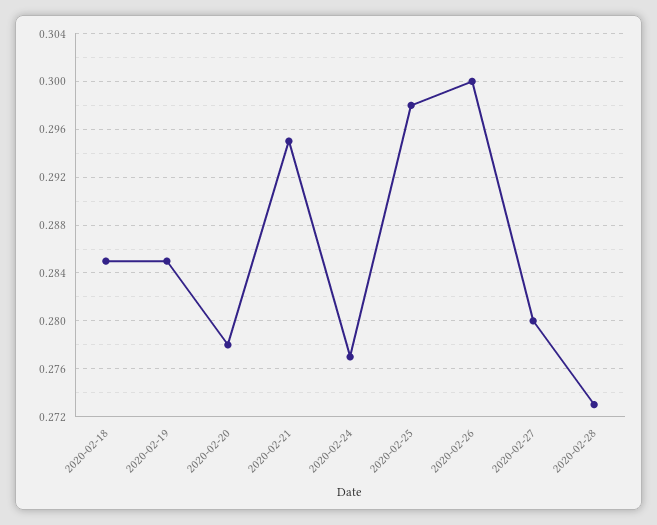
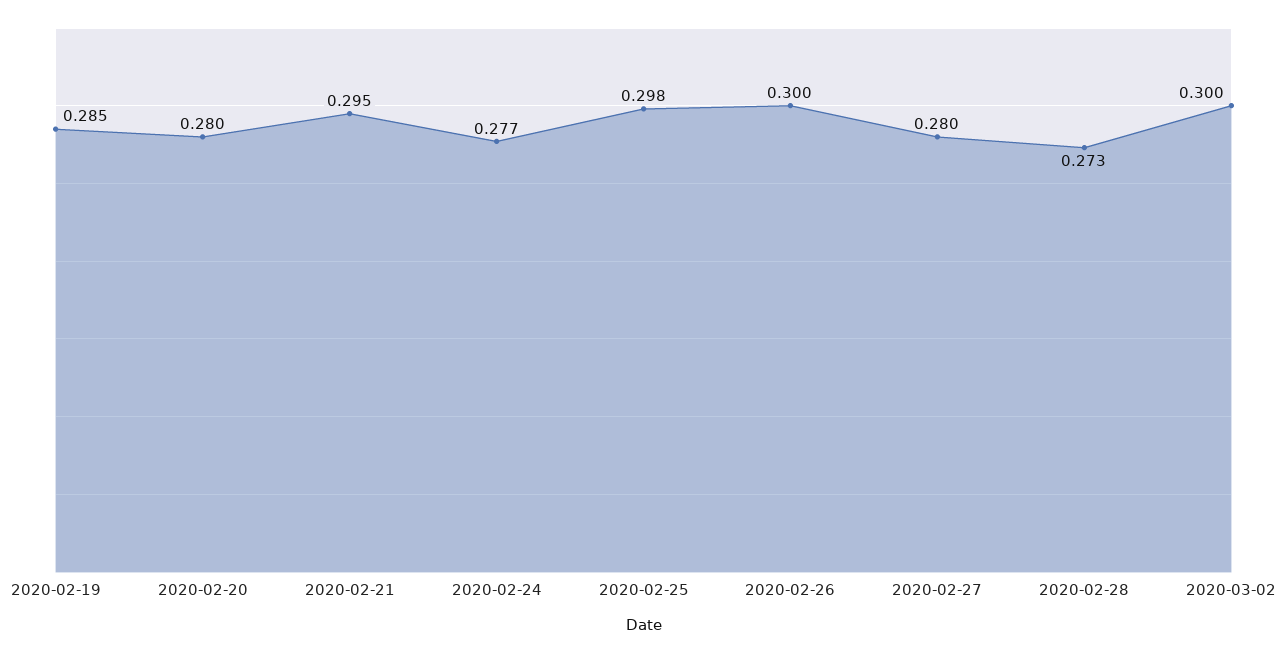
2020-02-18: 0.285 -> none
2020-02-20: 0.278 -> 0.28
2020-03-02: none -> 0.3

